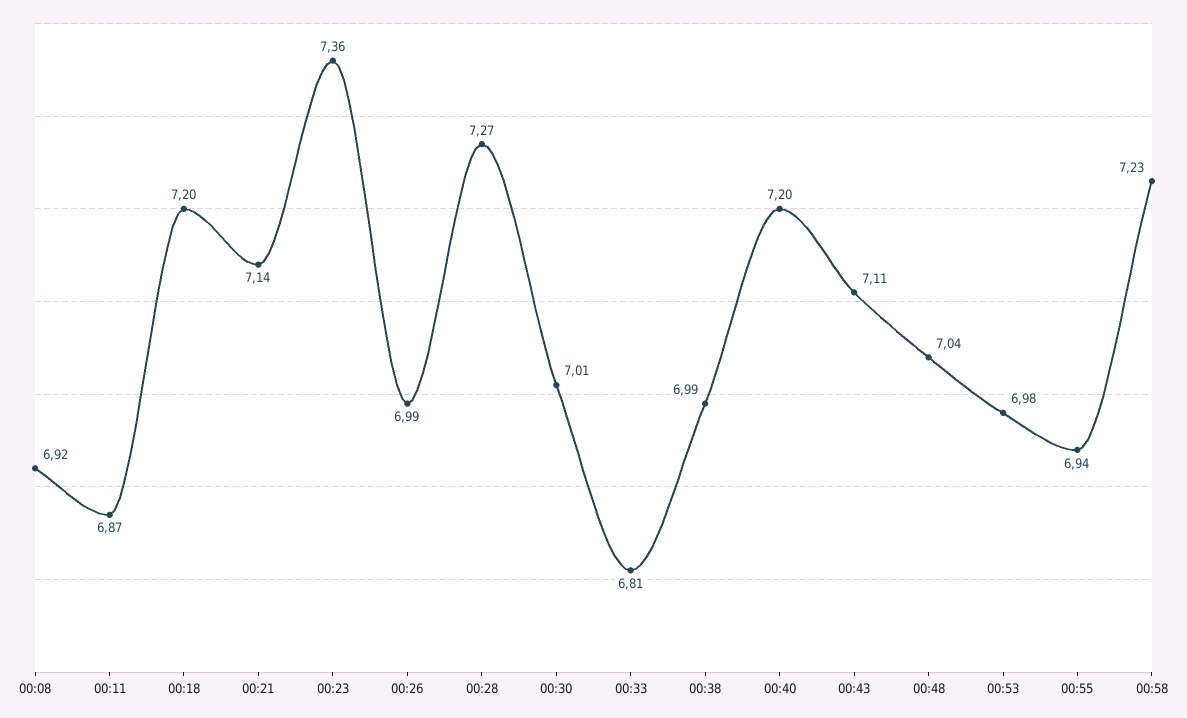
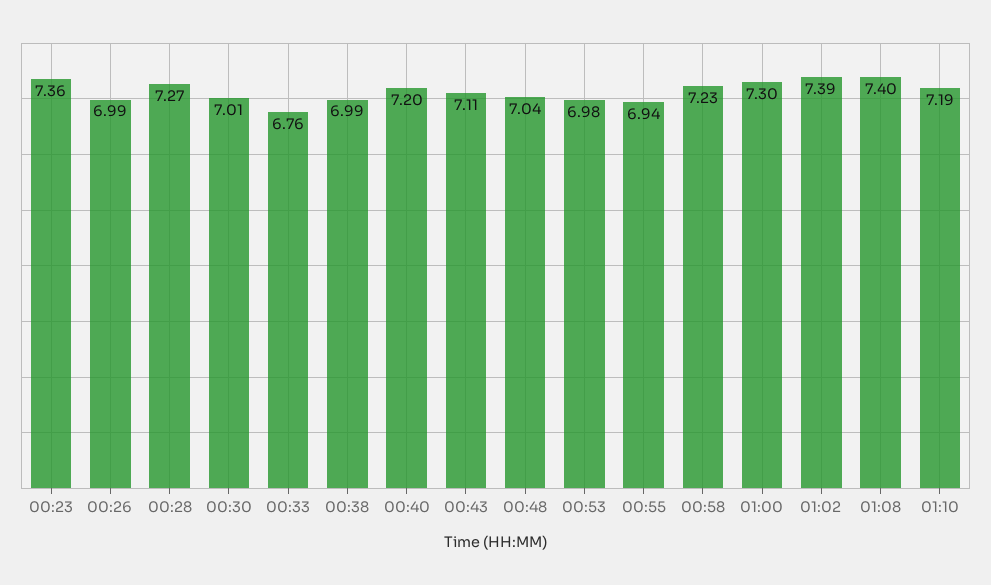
00:08: 6.92 -> none
00:11: 6.87 -> none
00:18: 7.2 -> none
00:21: 7.14 -> none
00:33: 6.81 -> 6.76
01:00: none -> 7.3
01:02: none -> 7.39
01:08: none -> 7.4
01:10: none -> 7.19

